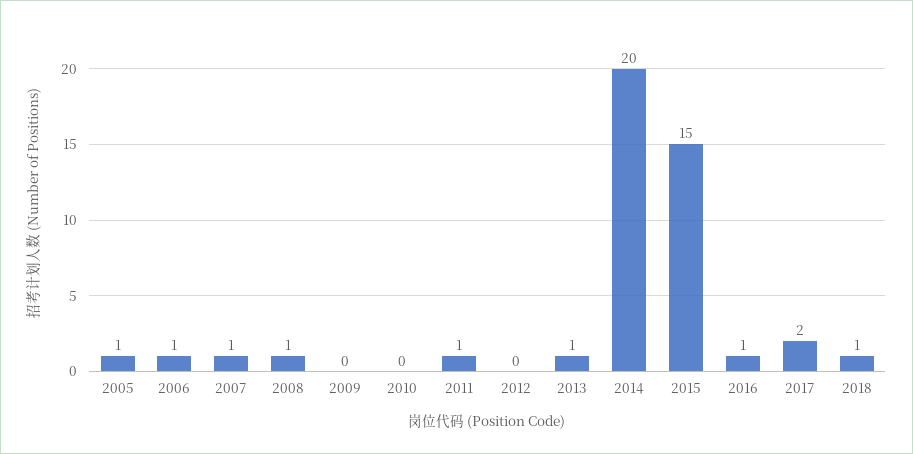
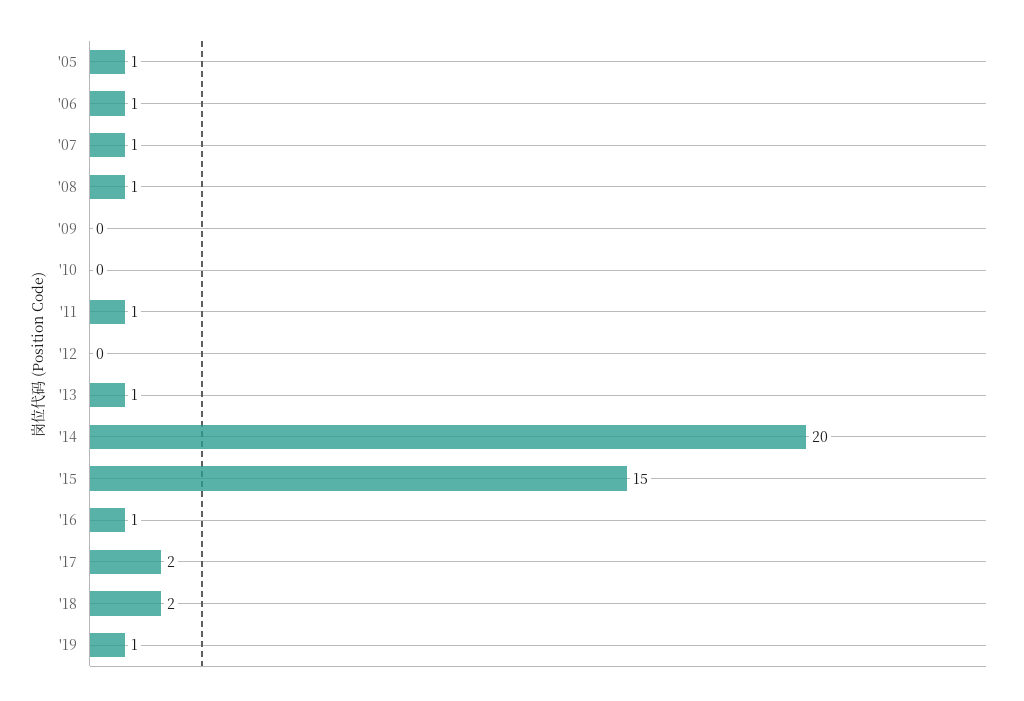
2018: 1 -> 2
'19: none -> 1

